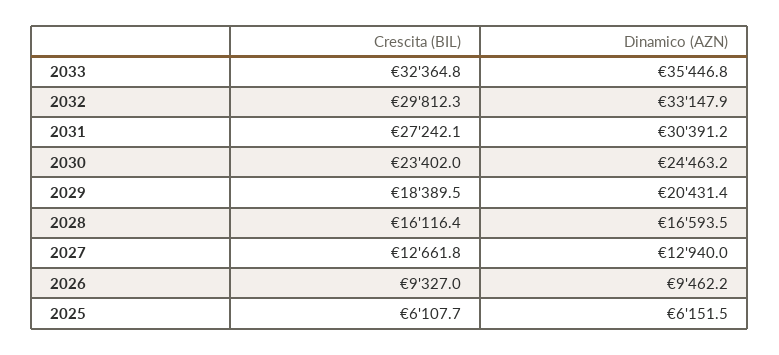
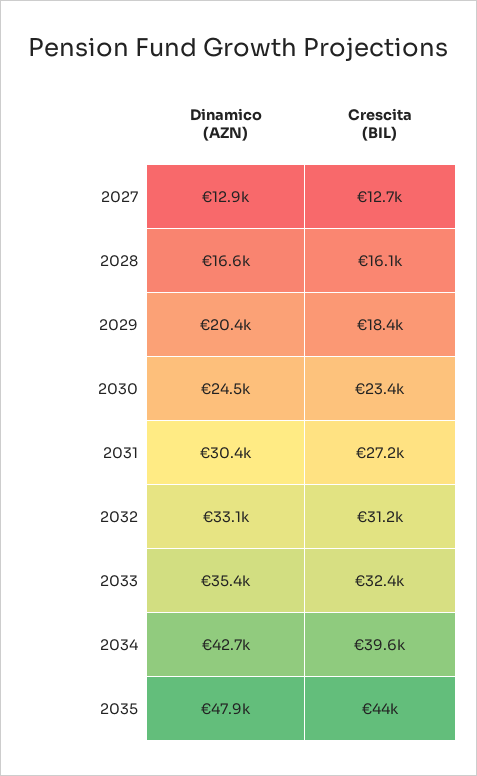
Crescita (BIL), 2032: 29812.3 -> 31200
Crescita (BIL), 2026: 9327 -> none
Dinamico (AZN), 2026: 9462.2 -> none
Crescita (BIL), 2025: 6107.7 -> none
Dinamico (AZN), 2025: 6151.5 -> none
Dinamico (AZN), 2034: none -> 42700
Crescita (BIL), 2034: none -> 39600
Dinamico (AZN), 2035: none -> 47900
Crescita (BIL), 2035: none -> 44000

